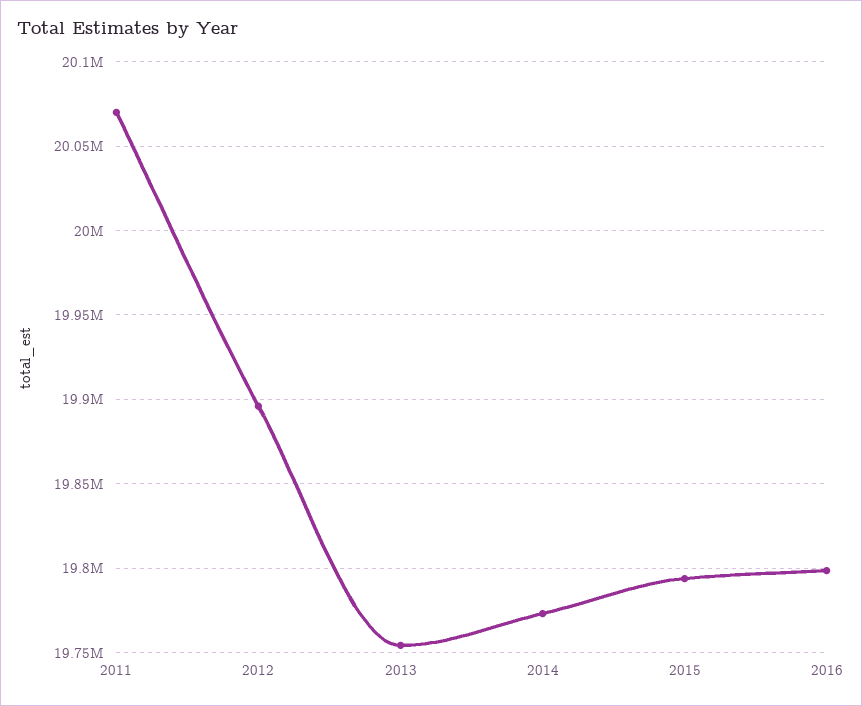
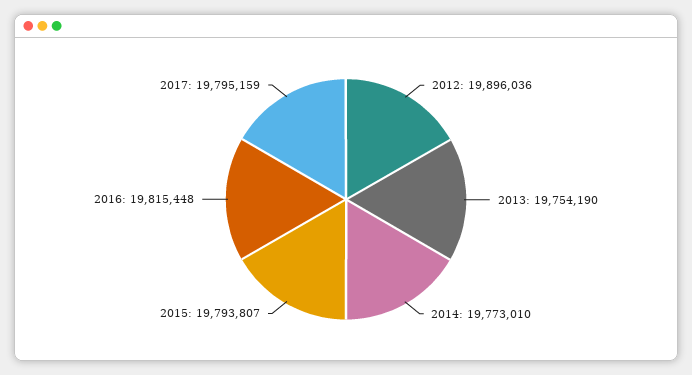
2011: 20070000 -> none
2016: 19800000 -> 19815448
2017: none -> 19795159

